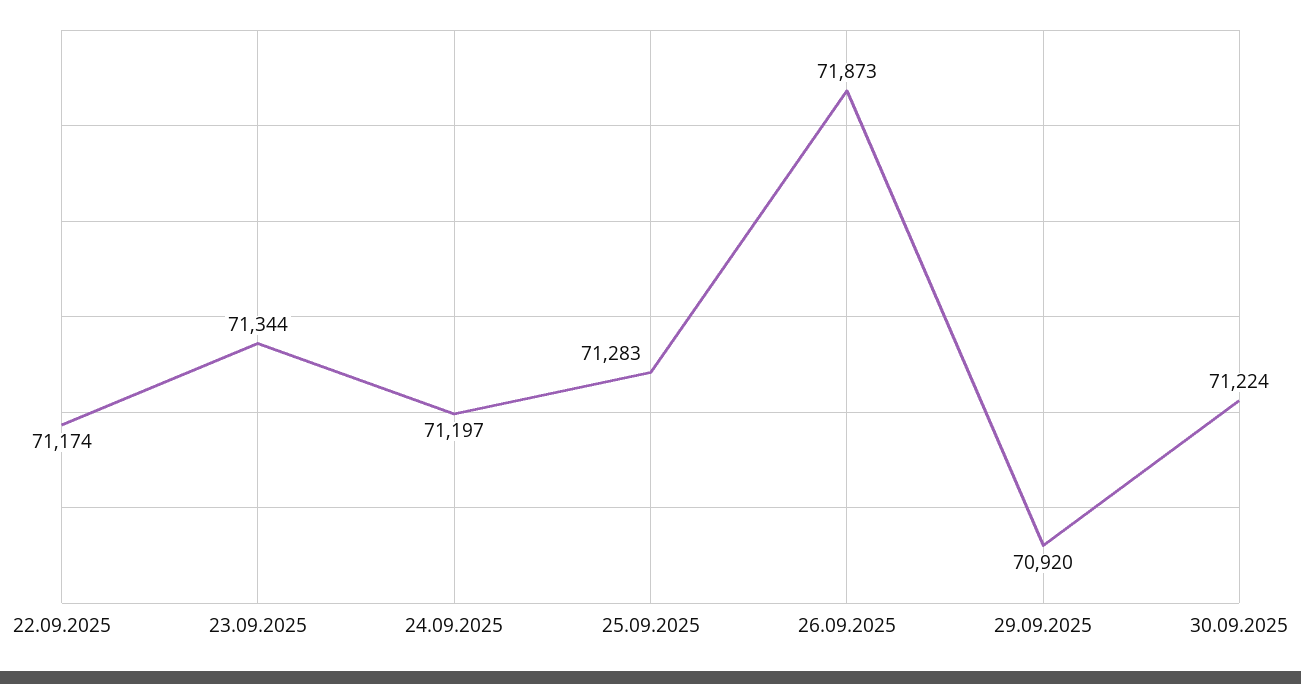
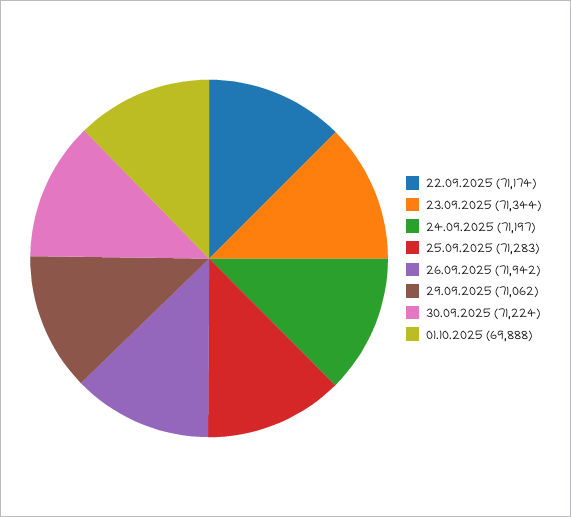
26.09.2025: 71873 -> 71942
29.09.2025: 70920 -> 71062
01.10.2025: none -> 69888

